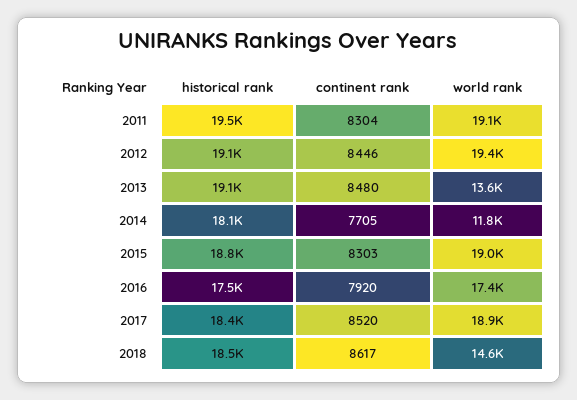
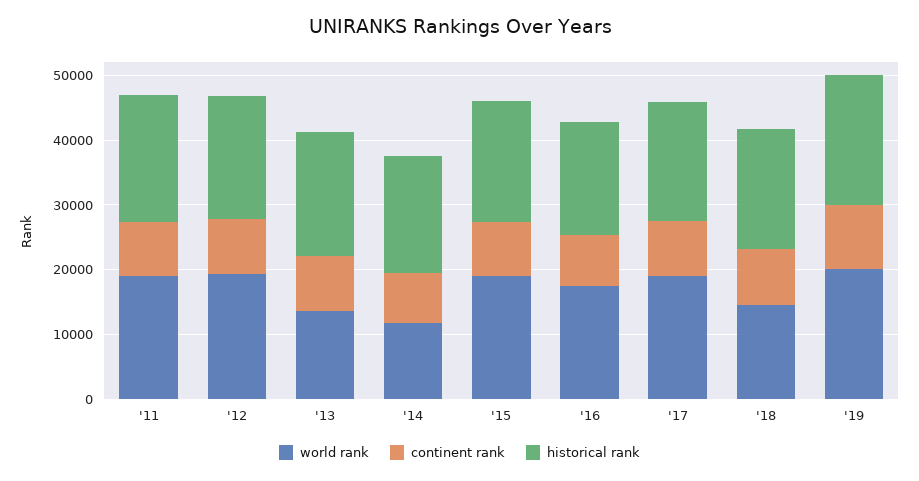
world rank, '19: none -> 20000
continent rank, '19: none -> 10000
historical rank, '19: none -> 20000

